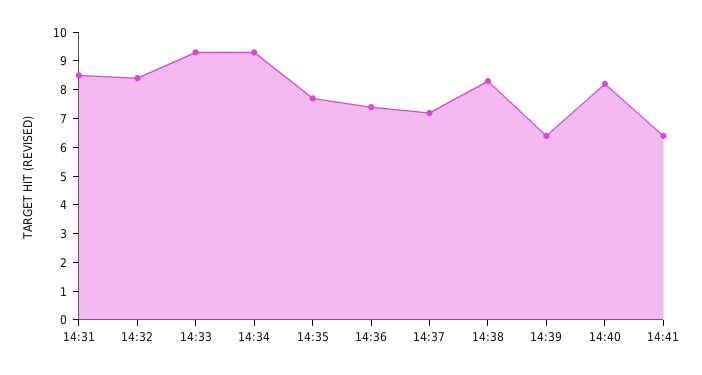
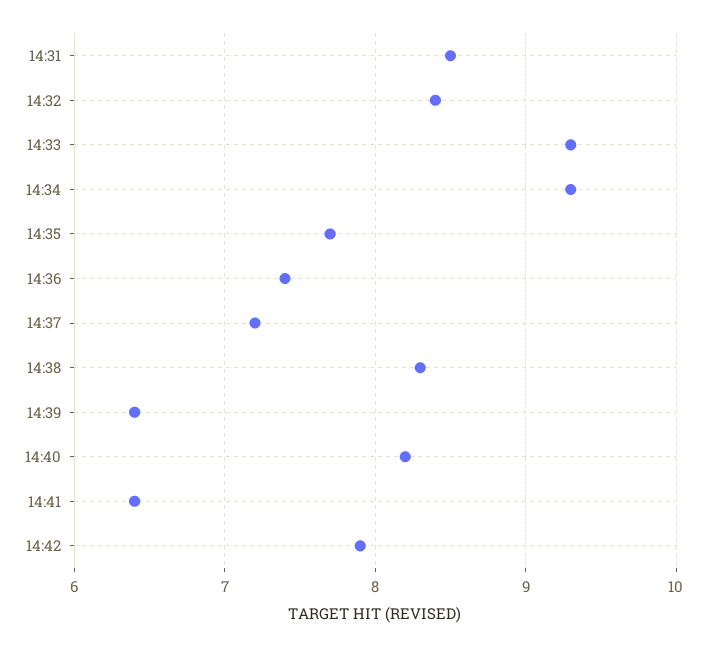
14:42: none -> 7.9

